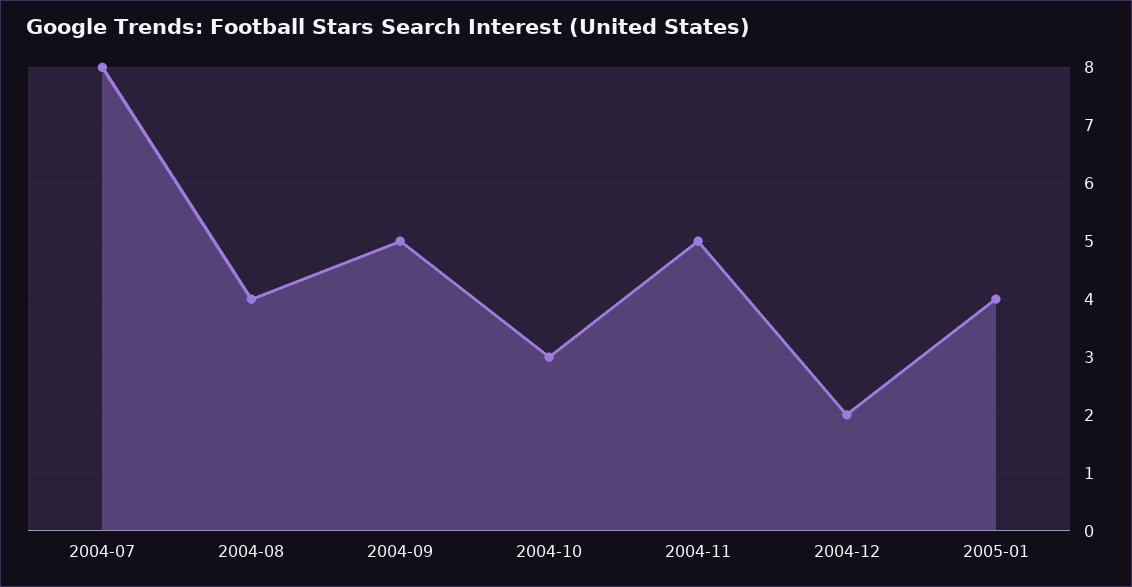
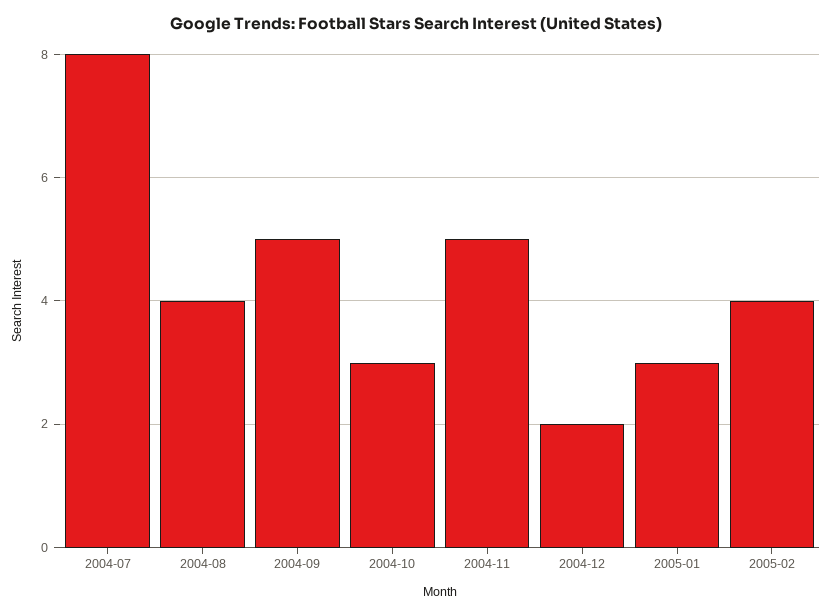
2005-01: 4 -> 3
2005-02: none -> 4

